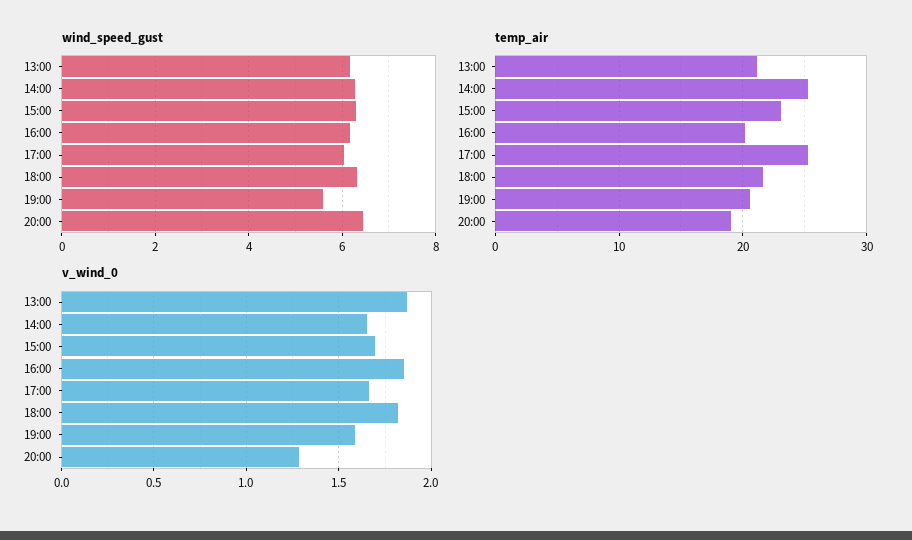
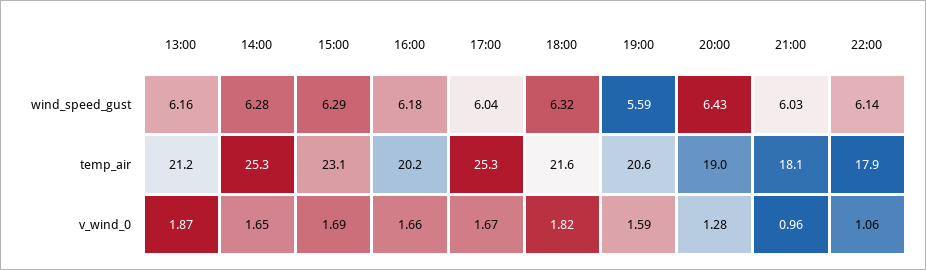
v_wind_0, 16:00: 1.85 -> 1.66
wind_speed_gust, 21:00: none -> 6.03
wind_speed_gust, 22:00: none -> 6.14
temp_air, 21:00: none -> 18.1
temp_air, 22:00: none -> 17.9
v_wind_0, 21:00: none -> 0.96
v_wind_0, 22:00: none -> 1.06

